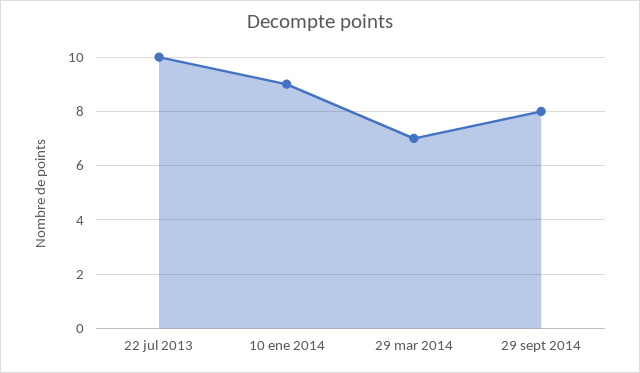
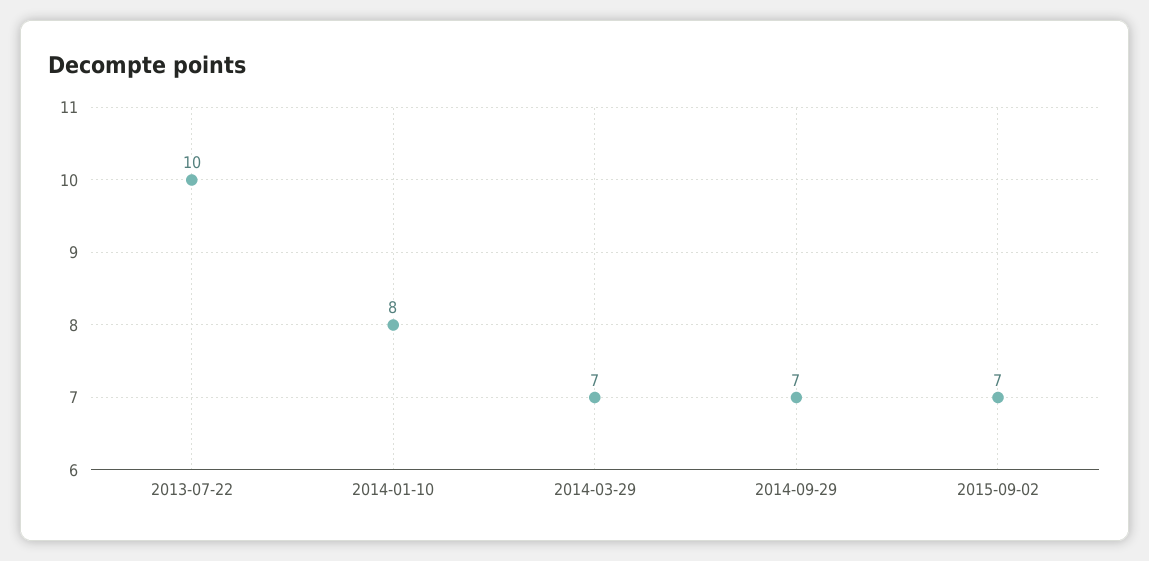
10 ene 2014: 9 -> 8
29 sept 2014: 8 -> 7
2015-09-02: none -> 7

